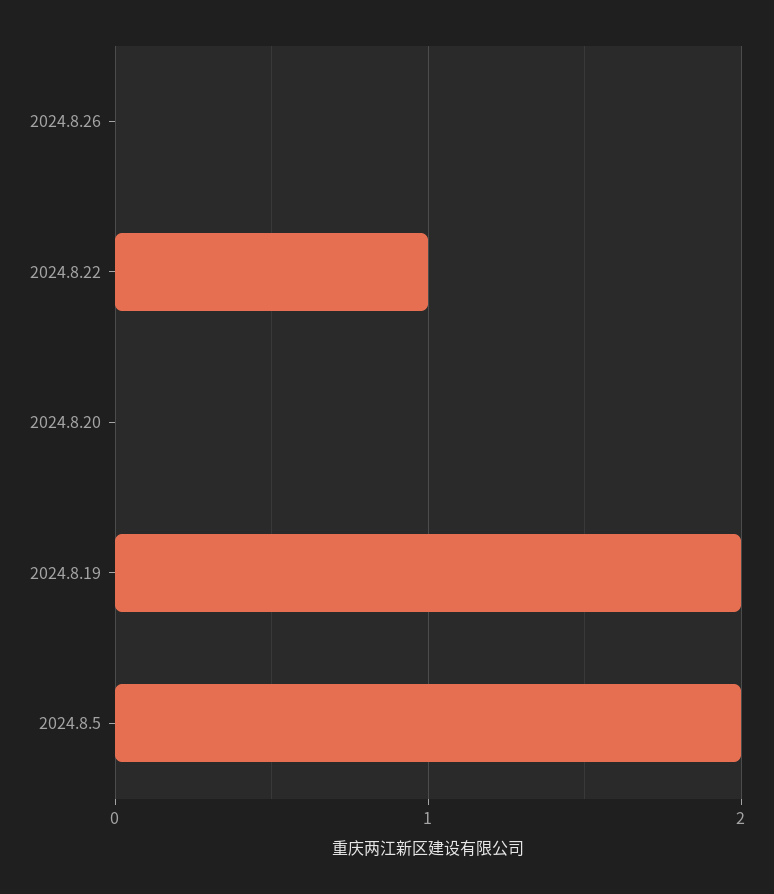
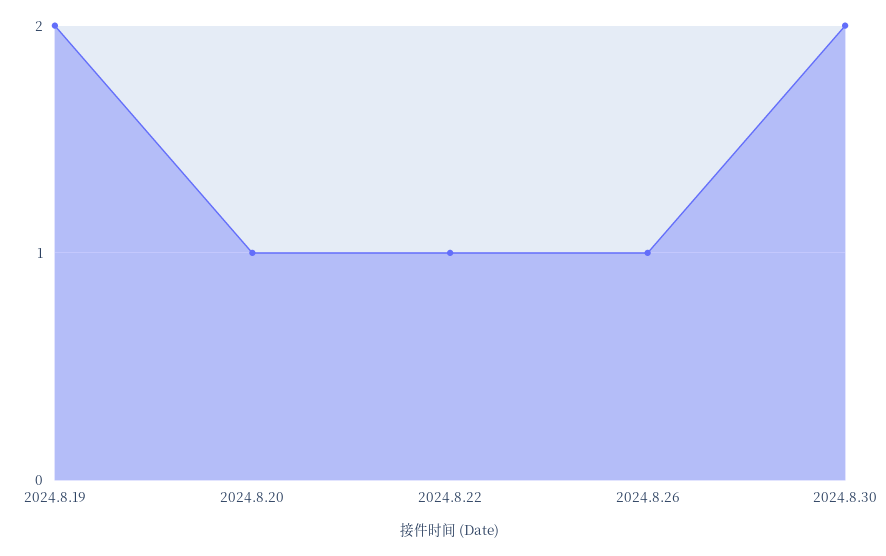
2024.8.26: 0 -> 1
2024.8.20: 0 -> 1
2024.8.5: 2 -> none
2024.8.30: none -> 2

